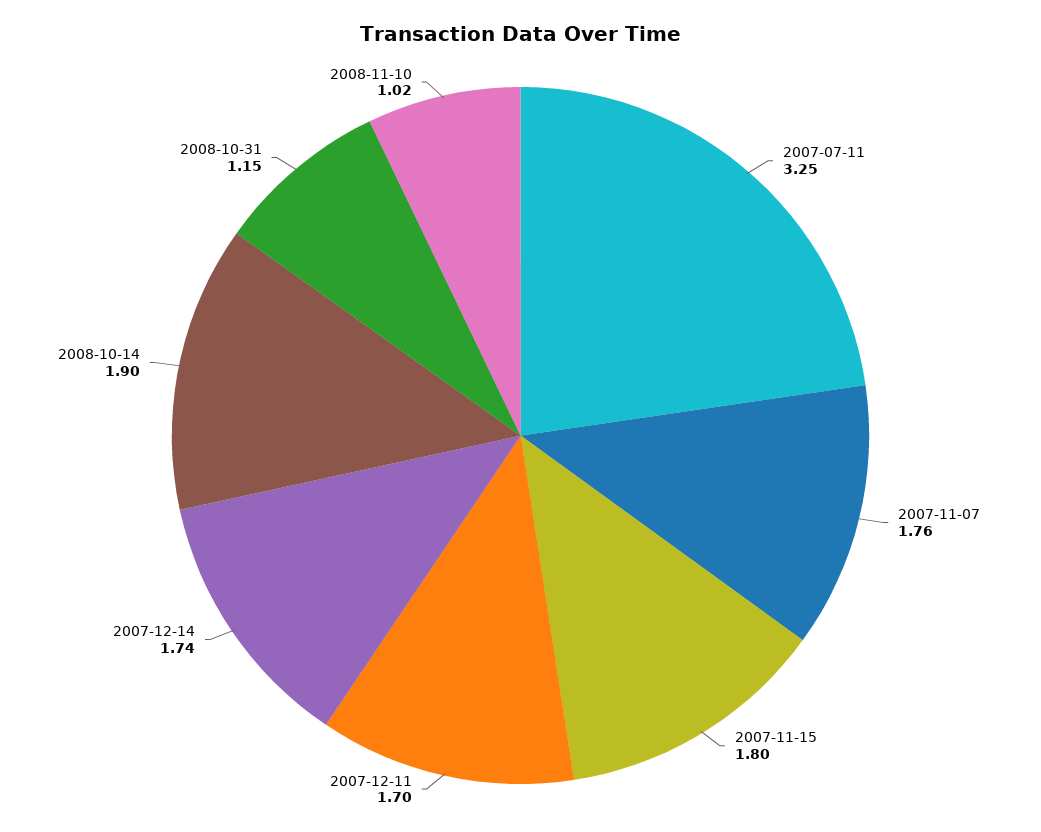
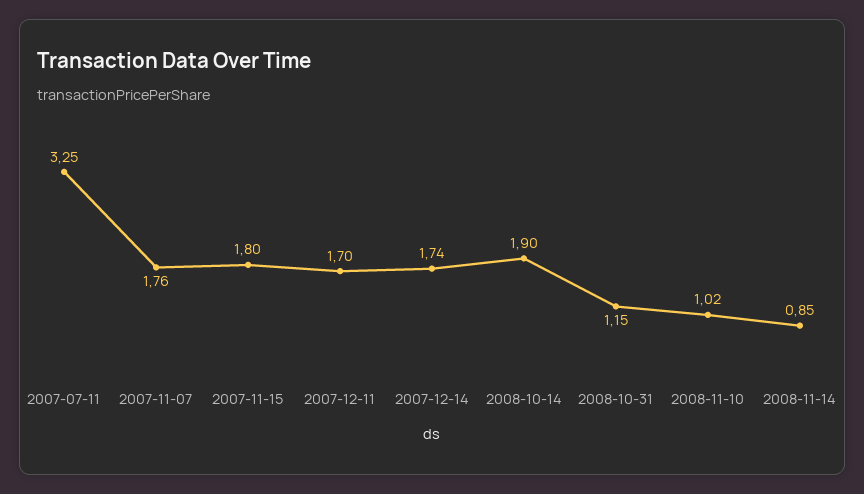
2008-11-14: none -> 0.85

